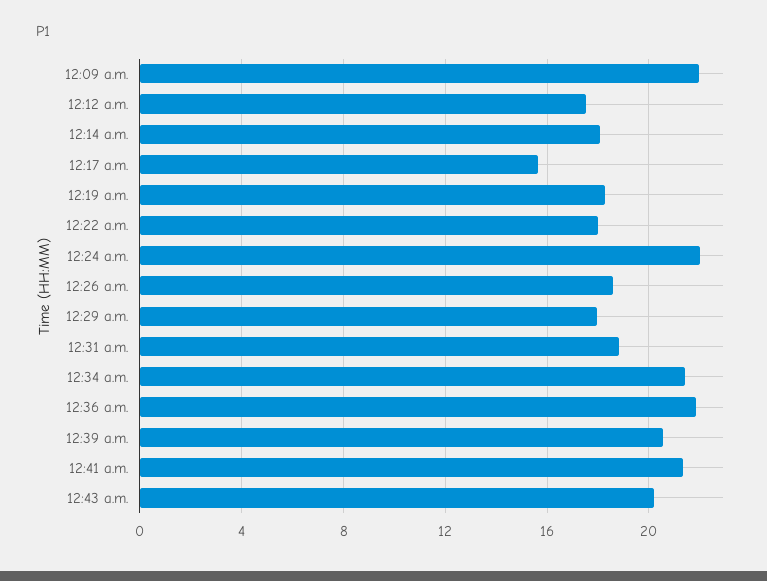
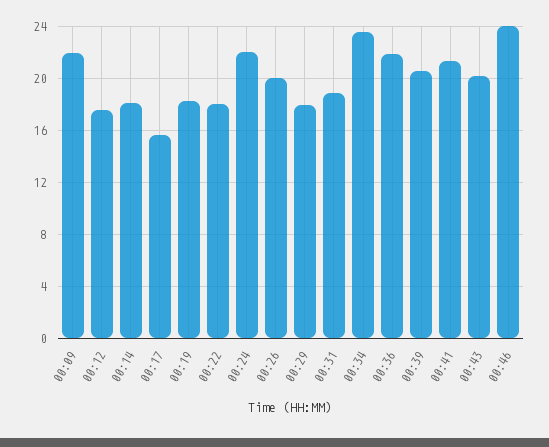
12:26 a.m.: 18.5 -> 20
12:34 a.m.: 21.5 -> 23.5
00:46: none -> 24

